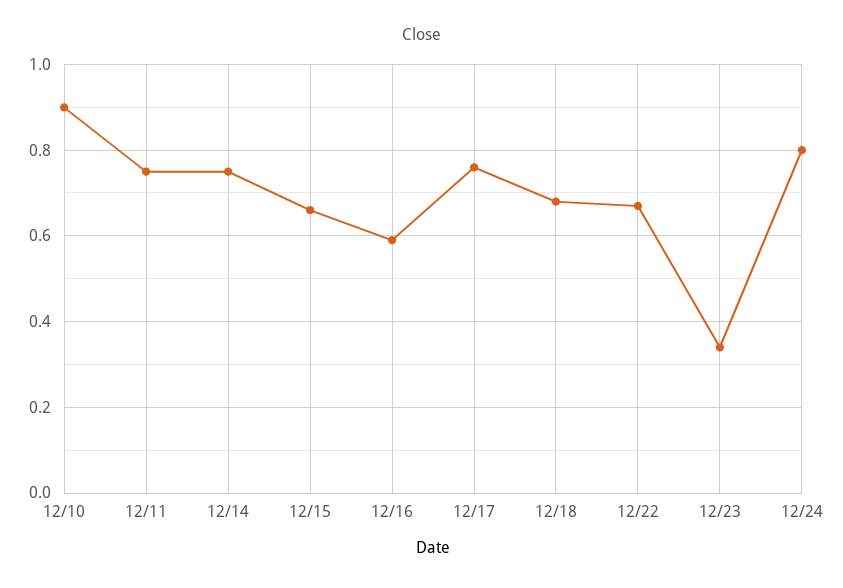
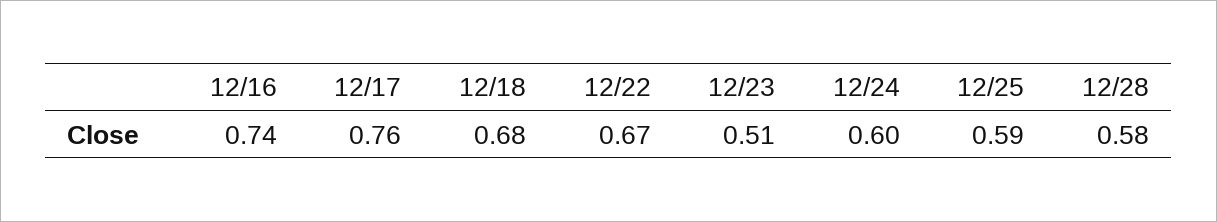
12/10: 0.9 -> none
12/11: 0.75 -> none
12/14: 0.75 -> none
12/15: 0.65 -> none
12/16: 0.6 -> 0.74
12/23: 0.35 -> 0.51
12/24: 0.8 -> 0.6
12/25: none -> 0.59
12/28: none -> 0.58

